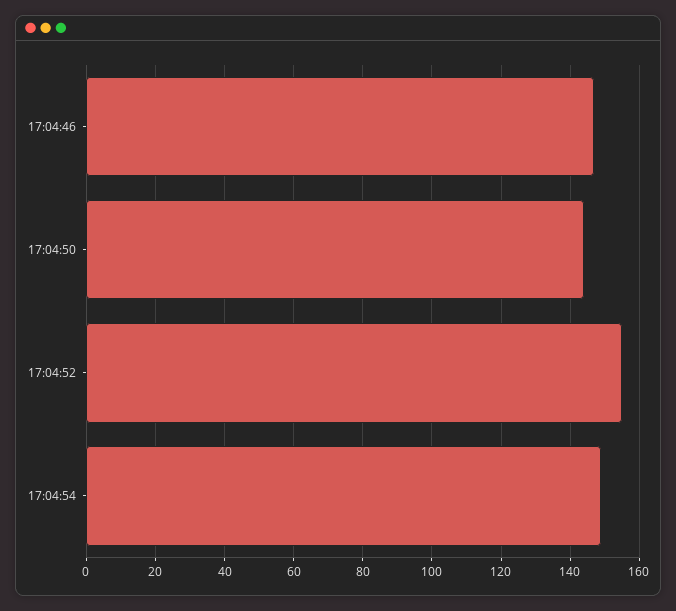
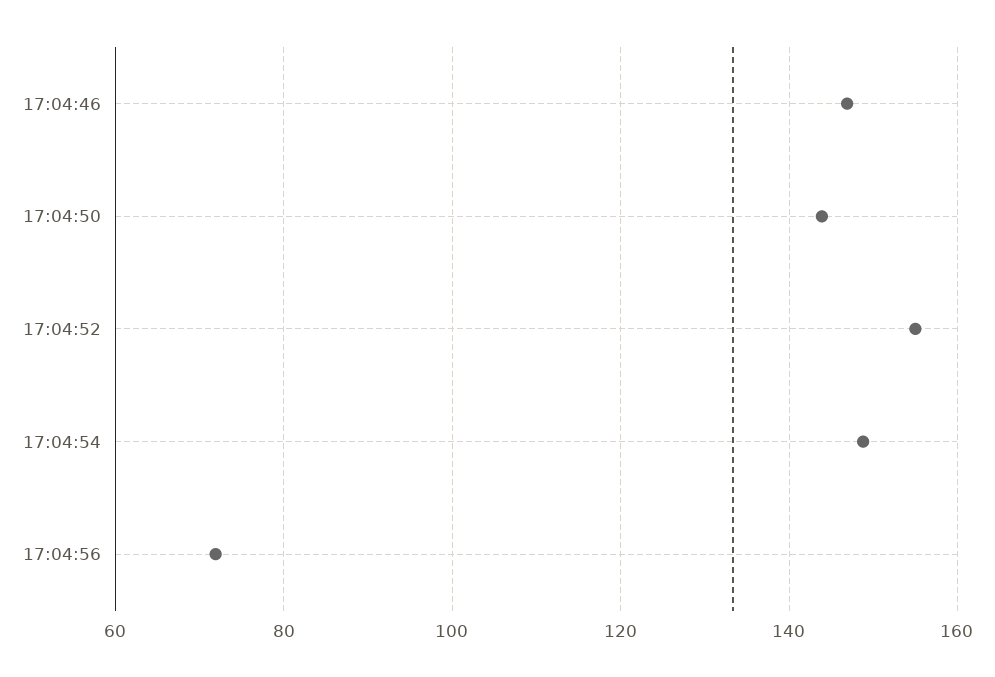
17:04:56: none -> 72

